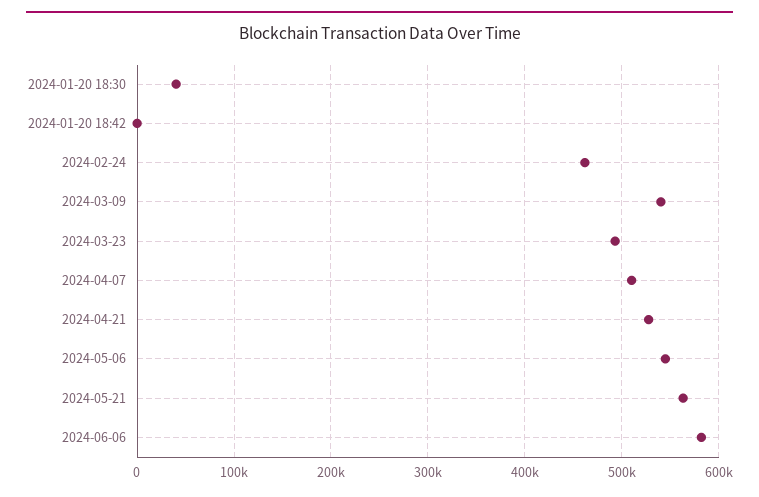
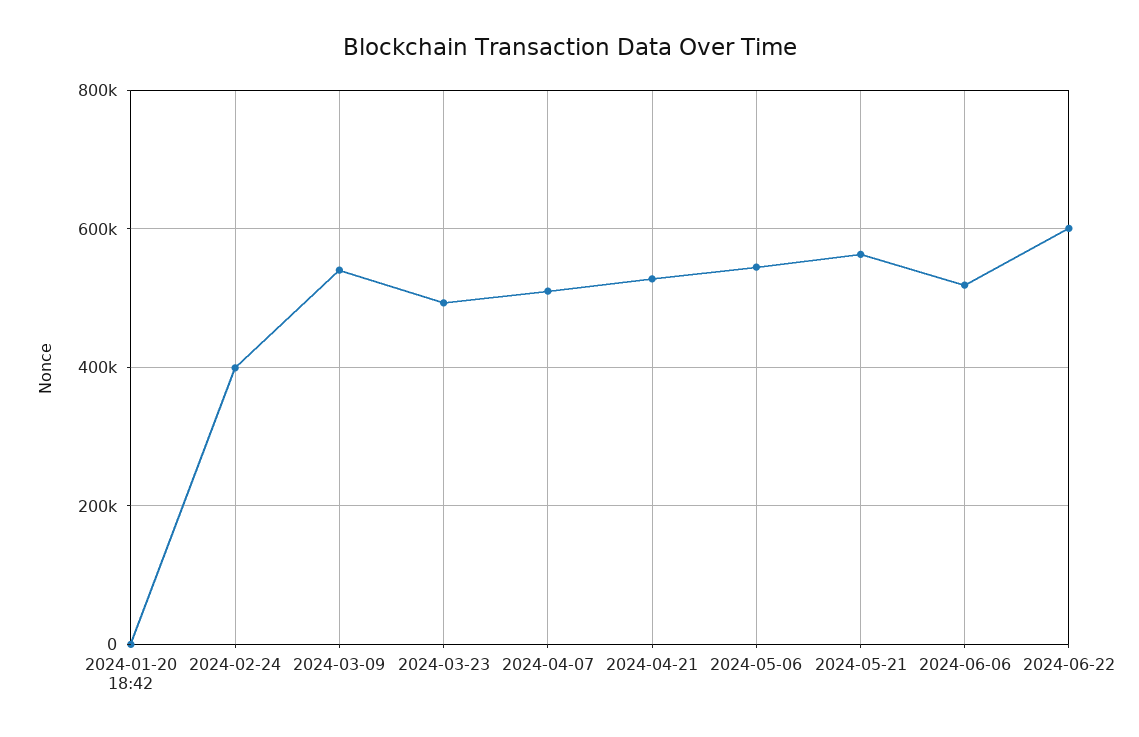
2024-01-20 18:30: 40000 -> none
2024-02-24: 460000 -> 400000
2024-06-06: 580000 -> 520000
2024-06-22: none -> 600000

